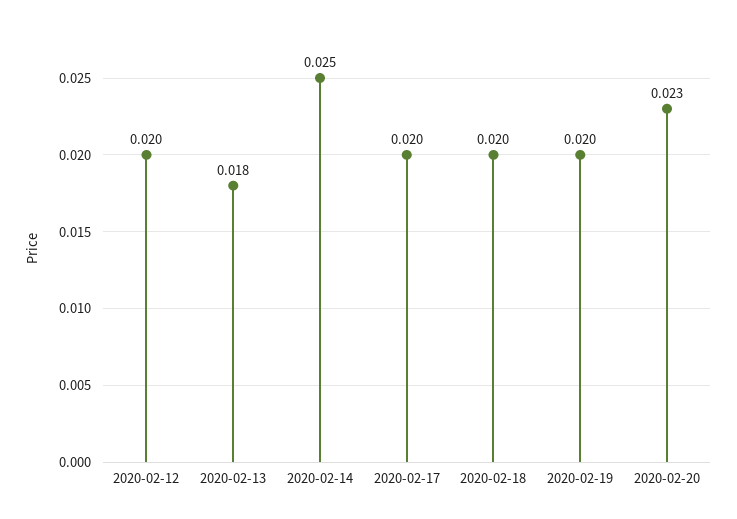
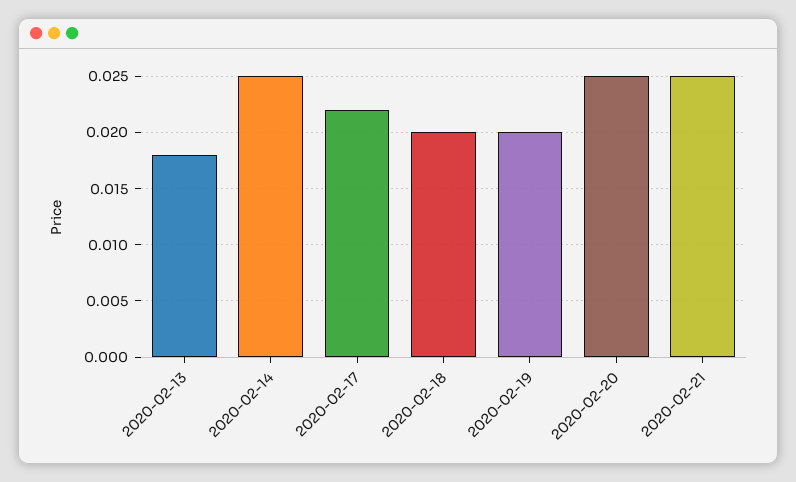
2020-02-12: 0.02 -> none
2020-02-17: 0.02 -> 0.022
2020-02-20: 0.023 -> 0.025
2020-02-21: none -> 0.025

